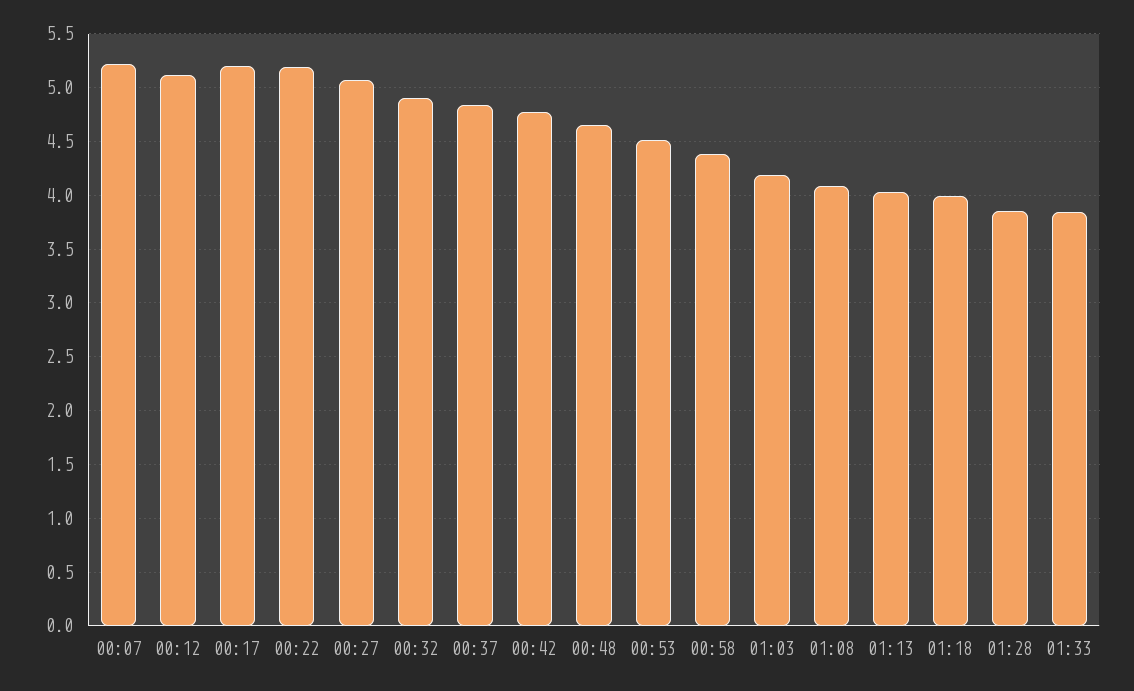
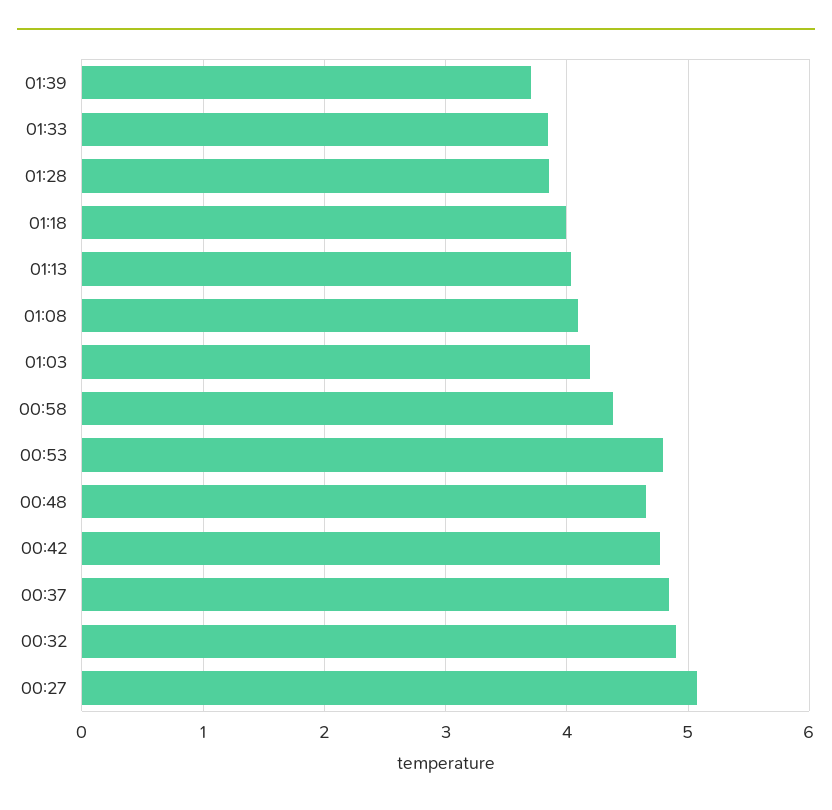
00:07: 5.2 -> none
00:12: 5.1 -> none
00:17: 5.2 -> none
00:22: 5.2 -> none
00:53: 4.5 -> 4.8
01:39: none -> 3.7

